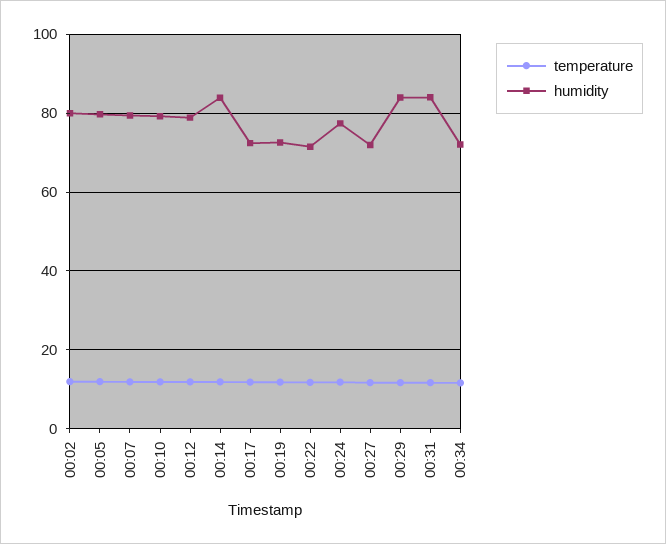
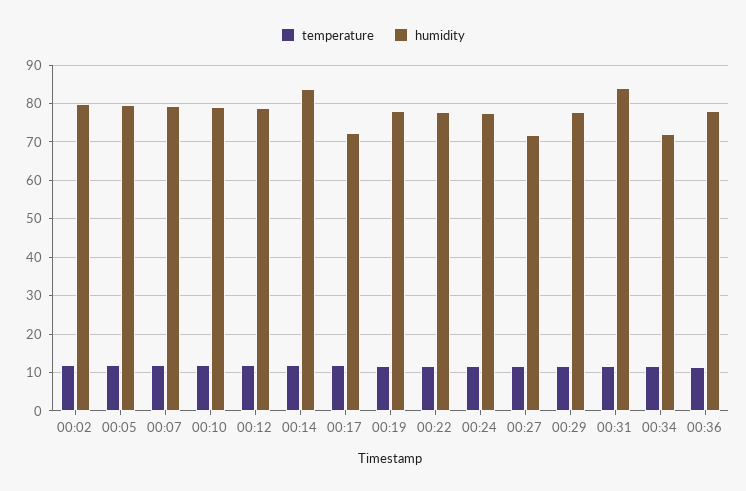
humidity, 00:19: 72 -> 78
humidity, 00:22: 72 -> 78
humidity, 00:29: 84 -> 78
temperature, 00:36: none -> 12
humidity, 00:36: none -> 78

